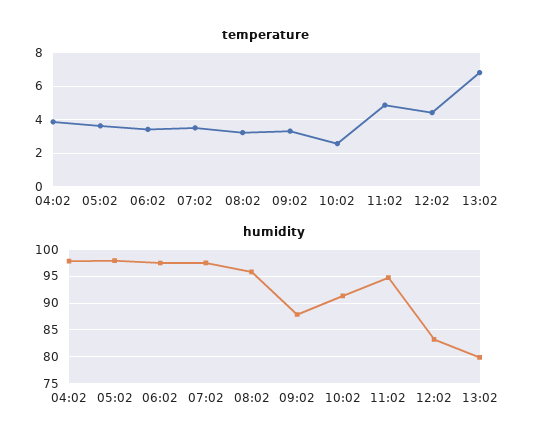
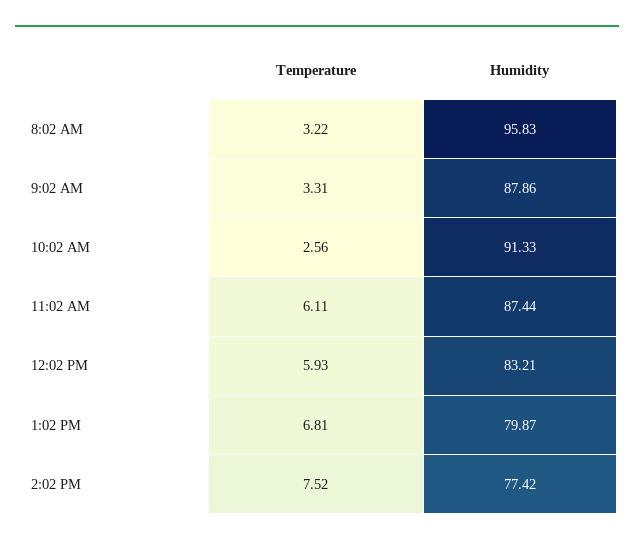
temperature, 04:02: 4 -> none
temperature, 05:02: 3.5 -> none
temperature, 06:02: 3.5 -> none
temperature, 07:02: 3.5 -> none
temperature, 11:02: 5 -> 6.11
temperature, 12:02: 4.5 -> 5.93
humidity, 04:02: 97.5 -> none
humidity, 05:02: 97.5 -> none
humidity, 06:02: 97.5 -> none
humidity, 07:02: 97.5 -> none
humidity, 11:02: 95 -> 87.44
temperature, 2:02 PM: none -> 7.52
humidity, 2:02 PM: none -> 77.42

